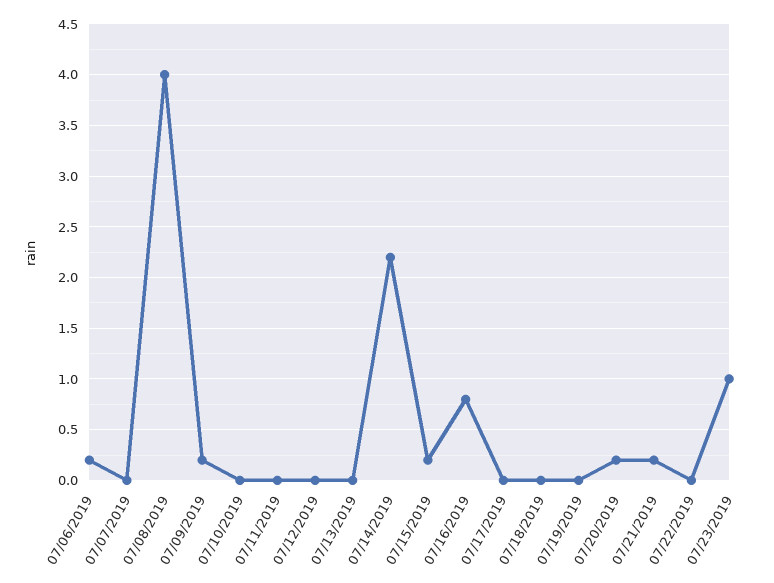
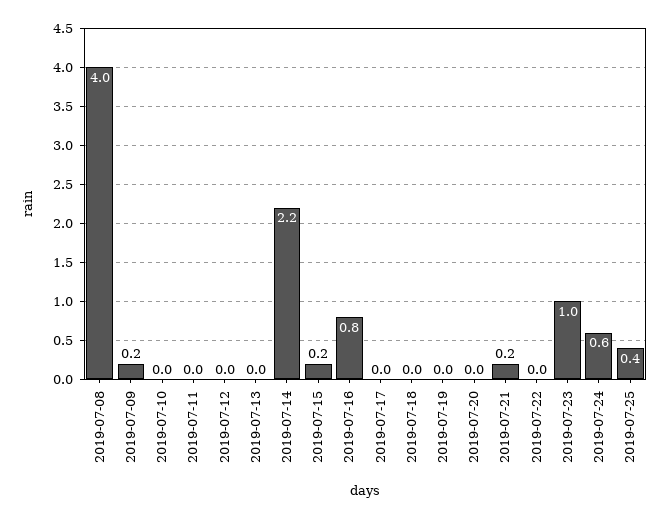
07/06/2019: 0.2 -> none
07/07/2019: 0 -> none
07/20/2019: 0.2 -> 0
2019-07-24: none -> 0.6
2019-07-25: none -> 0.4

